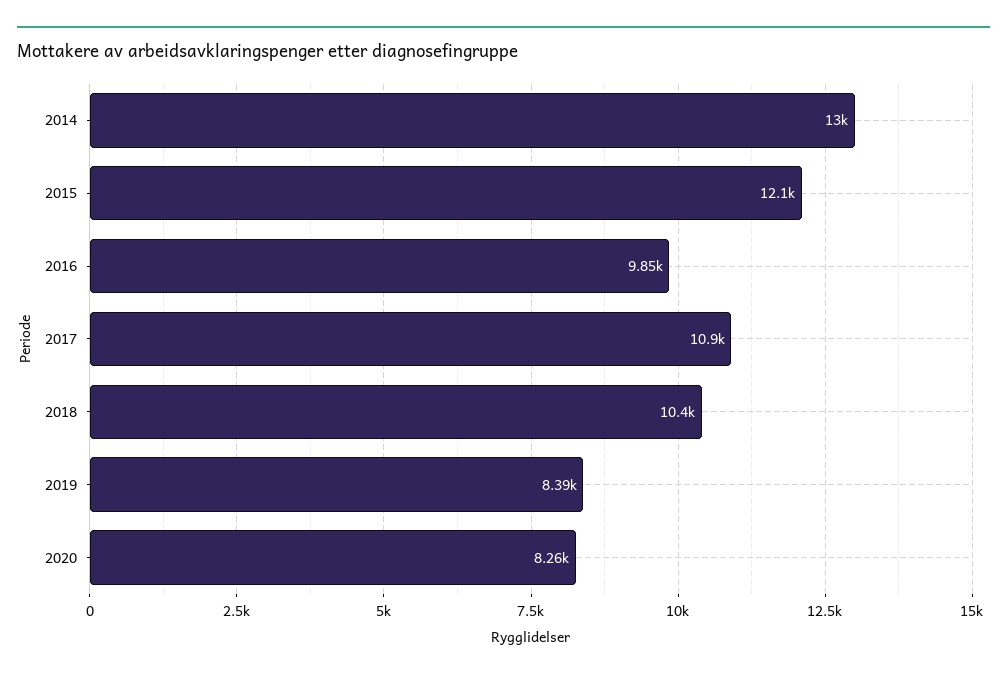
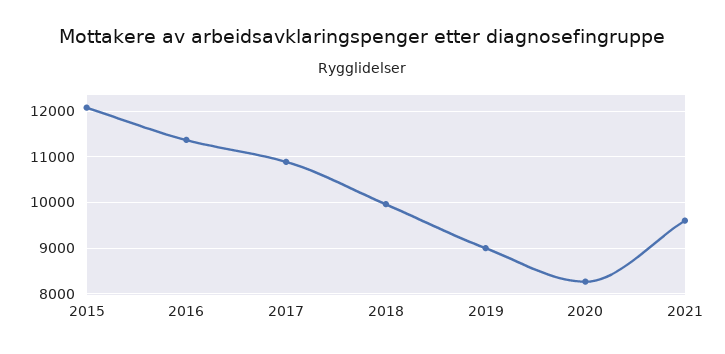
2014: 13000 -> none
2016: 9850 -> 11400
2018: 10400 -> 10000
2019: 8390 -> 9000
2021: none -> 9600

